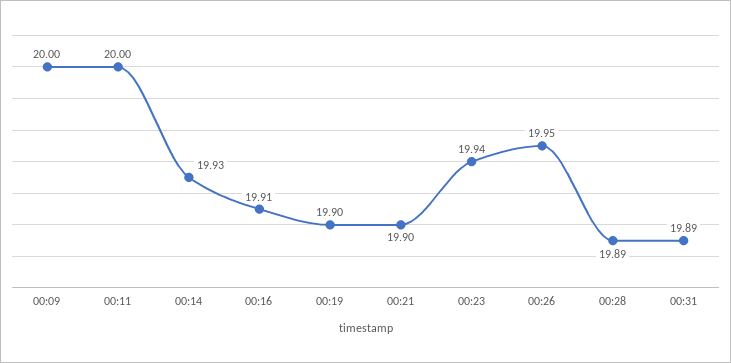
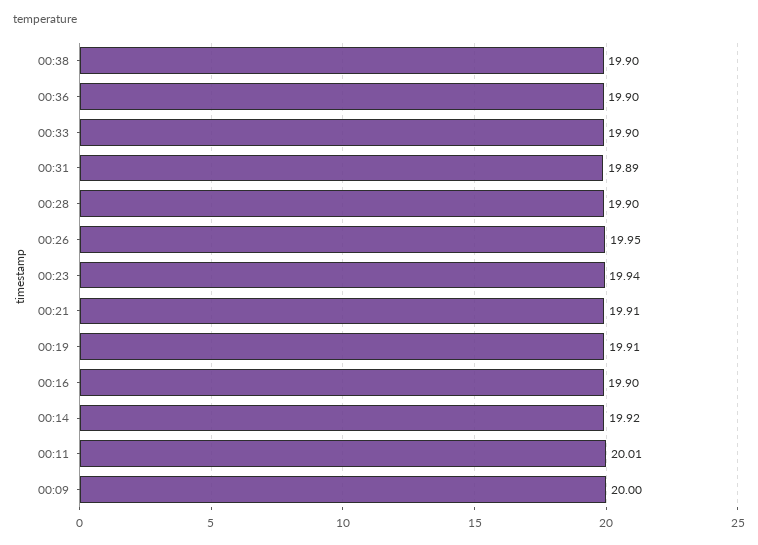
00:11: 20 -> 20.01
00:14: 19.93 -> 19.92
00:16: 19.91 -> 19.9
00:19: 19.9 -> 19.91
00:21: 19.9 -> 19.91
00:28: 19.89 -> 19.9
00:38: none -> 19.9
00:36: none -> 19.9
00:33: none -> 19.9

